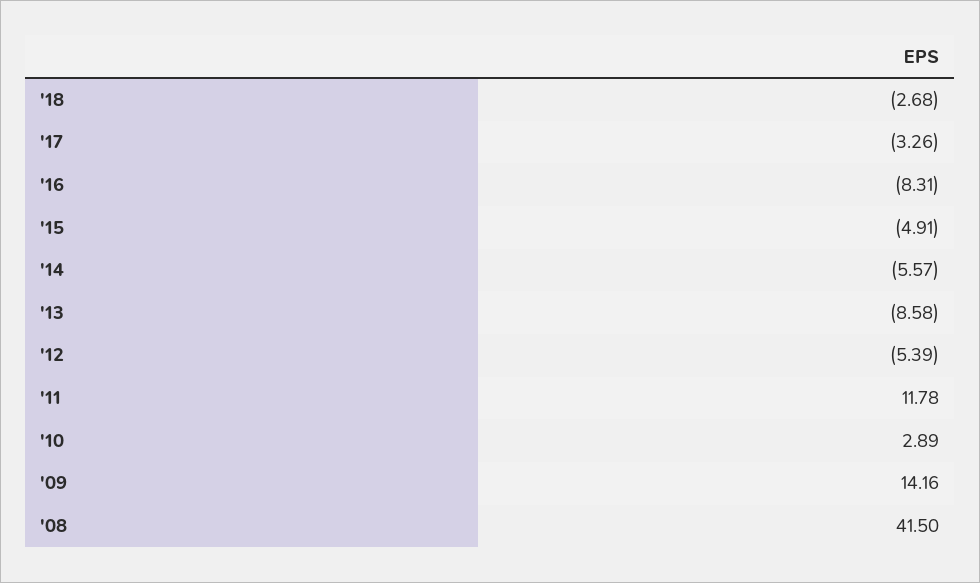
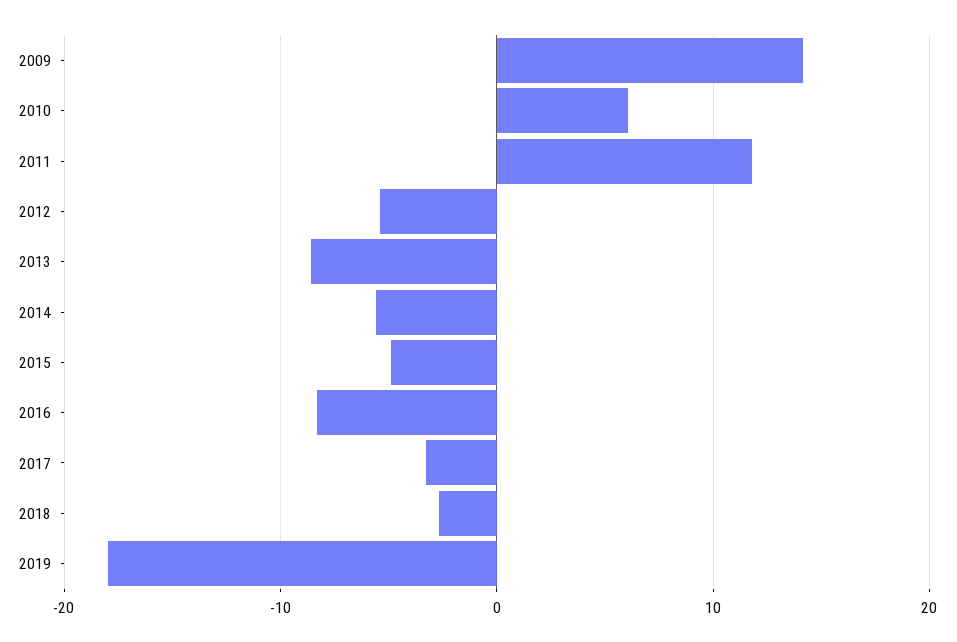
'10: 2.89 -> 6
'08: 41.5 -> none
2019: none -> -18

